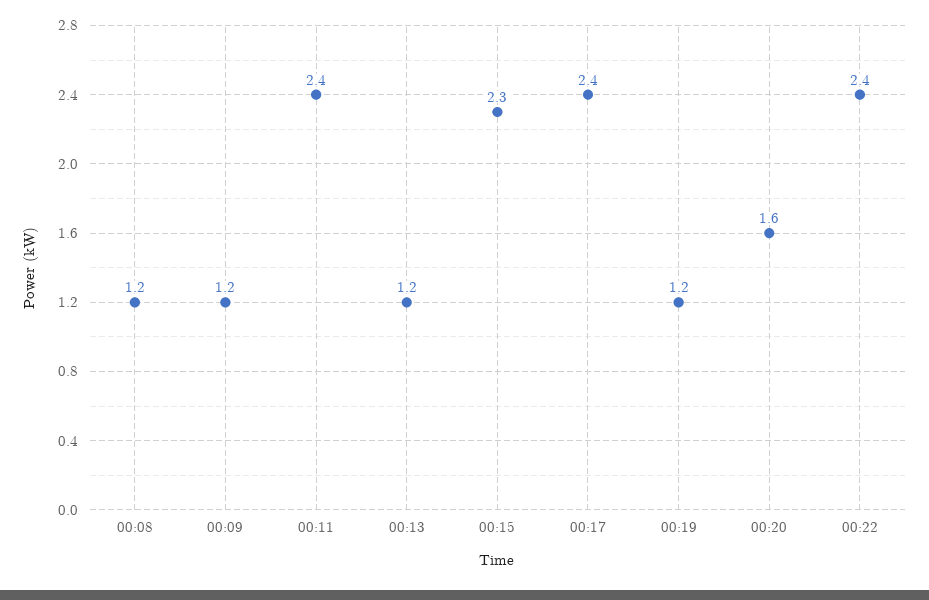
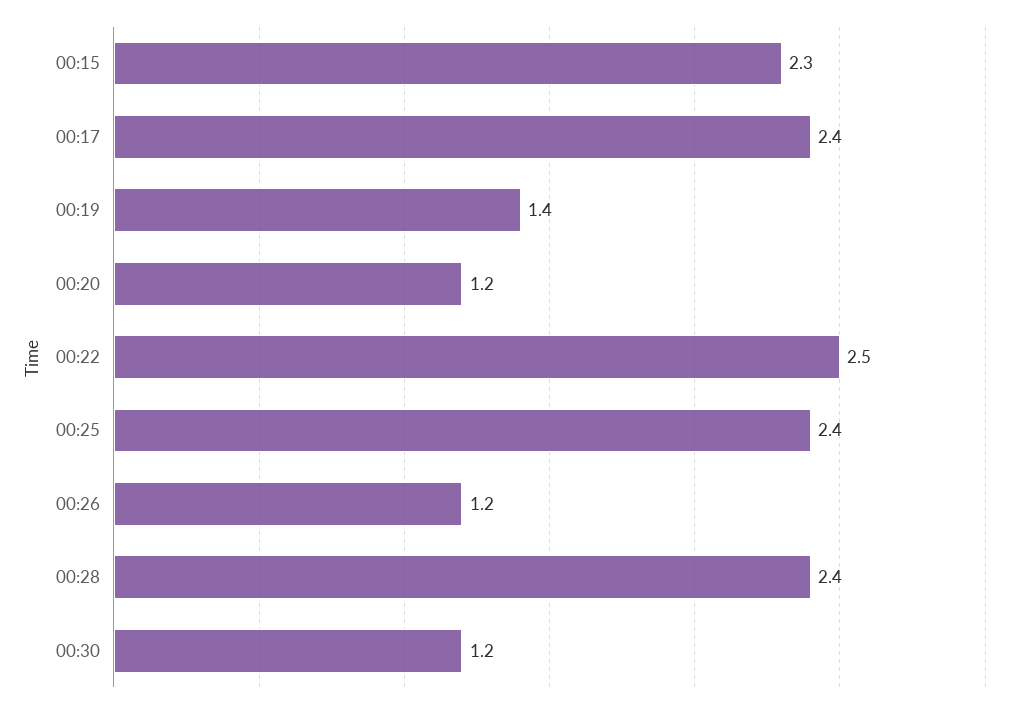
00:08: 1.2 -> none
00:09: 1.2 -> none
00:11: 2.4 -> none
00:13: 1.2 -> none
00:19: 1.2 -> 1.4
00:20: 1.6 -> 1.2
00:22: 2.4 -> 2.5
00:25: none -> 2.4
00:26: none -> 1.2
00:28: none -> 2.4
00:30: none -> 1.2

